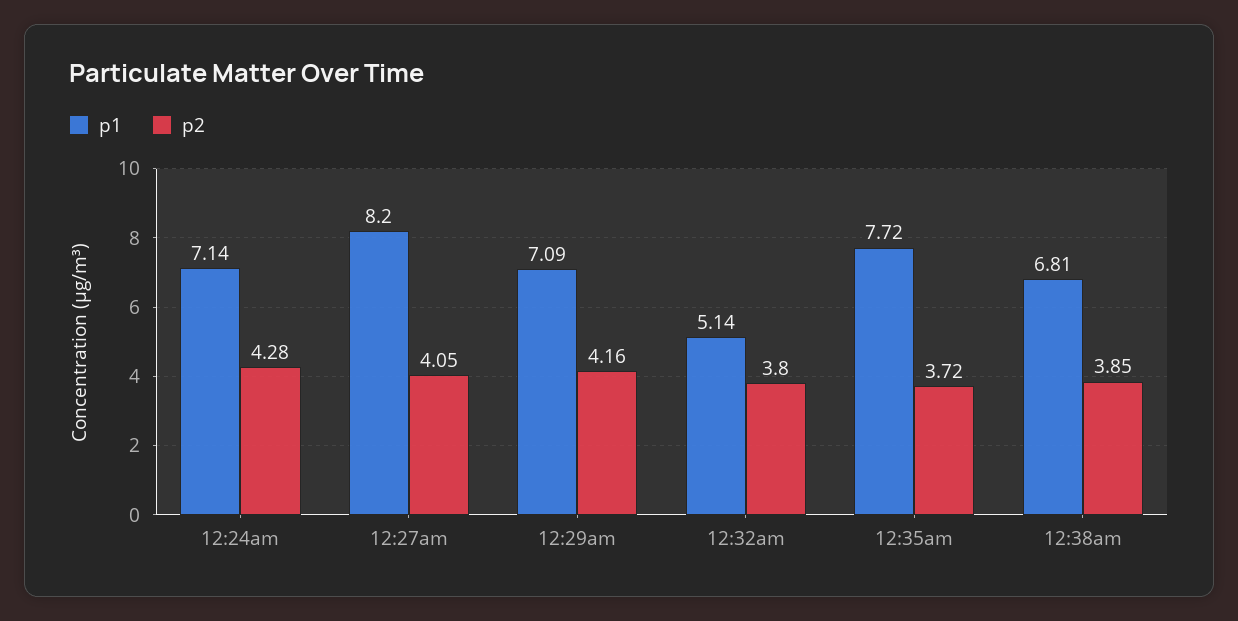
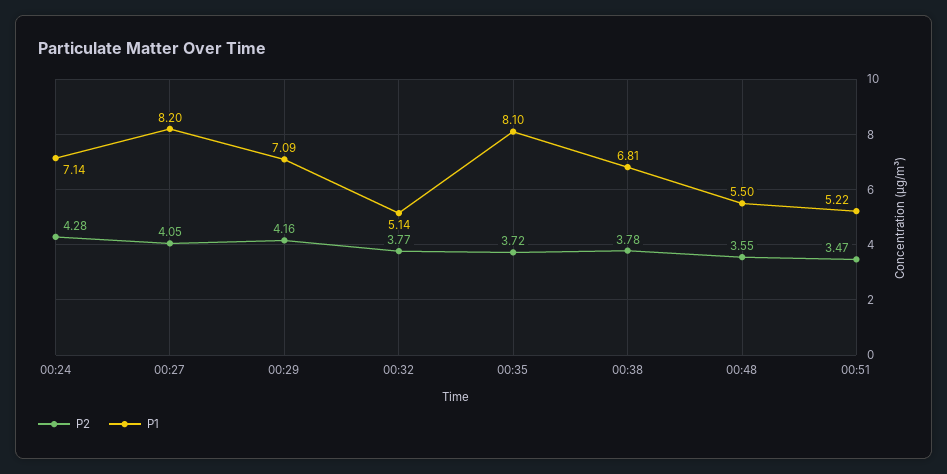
p2, 12:32am: 3.8 -> 3.77
p1, 12:35am: 7.72 -> 8.1
p2, 12:38am: 3.85 -> 3.78
p2, 00:48: none -> 3.55
p1, 00:48: none -> 5.5
p2, 00:51: none -> 3.47
p1, 00:51: none -> 5.22

